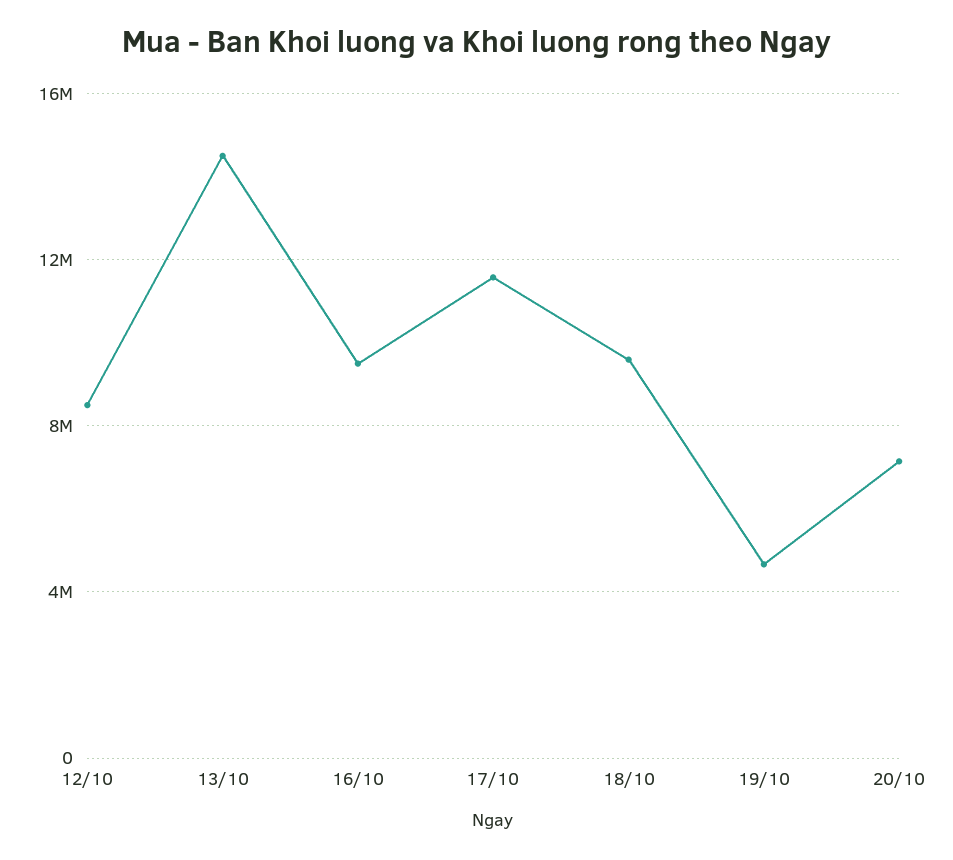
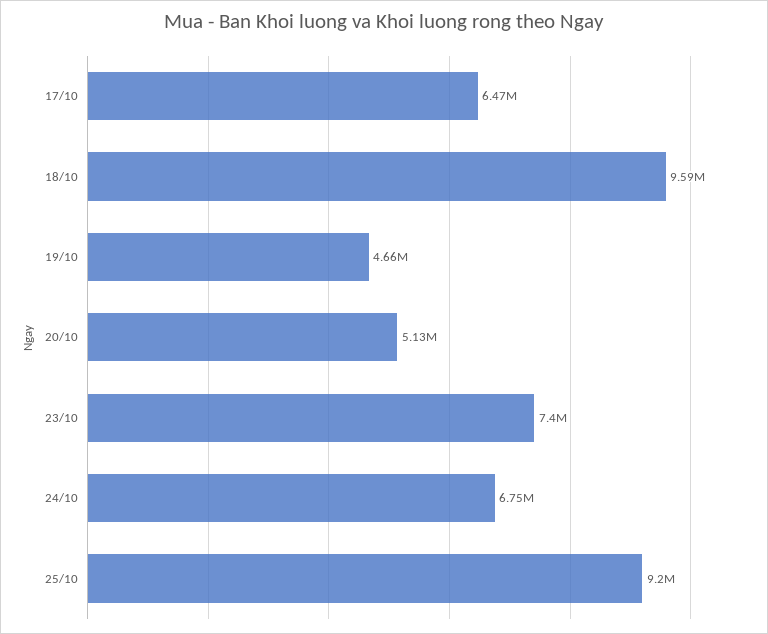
12/10: 8500000 -> none
13/10: 14500000 -> none
16/10: 9500000 -> none
17/10: 11500000 -> 6470000
20/10: 7000000 -> 5130000
23/10: none -> 7400000
24/10: none -> 6750000
25/10: none -> 9200000

